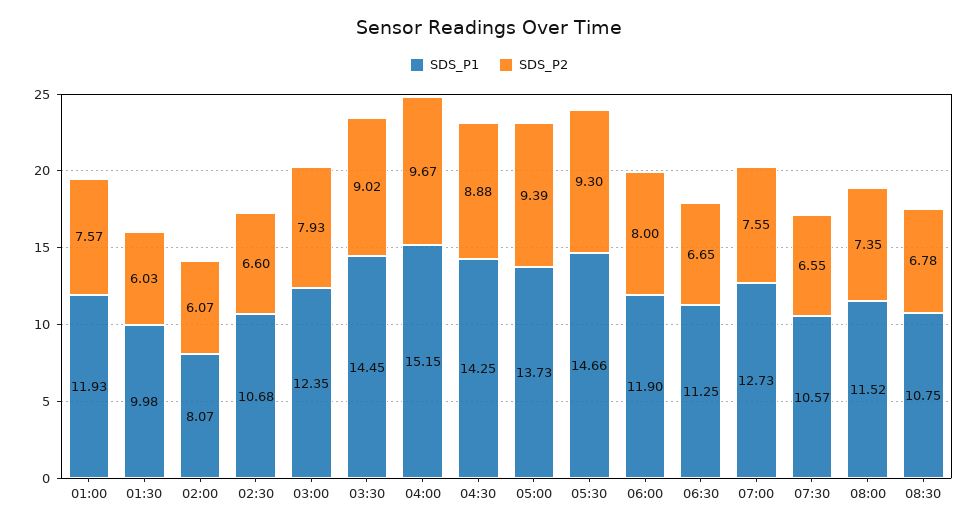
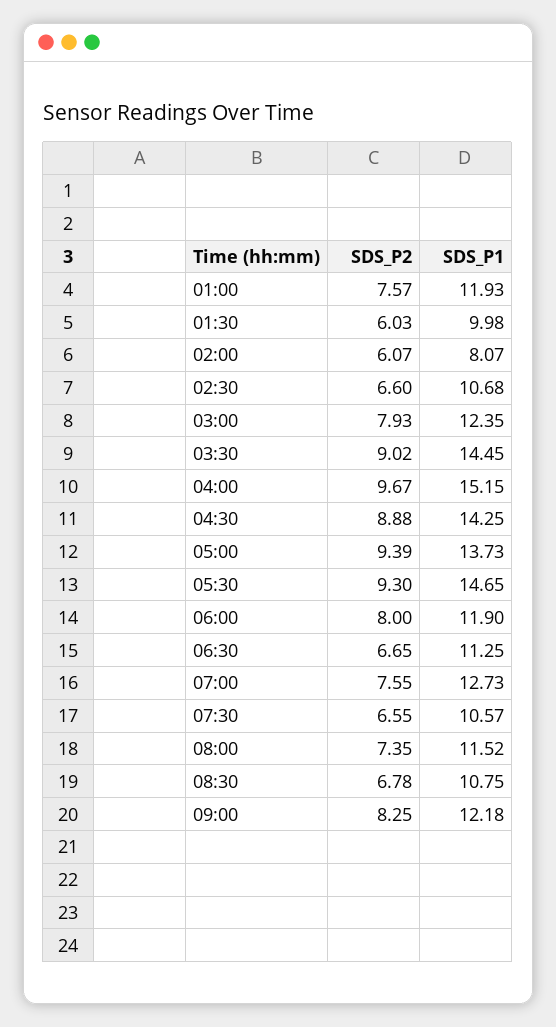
SDS_P1, 05:30: 14.66 -> 14.65
SDS_P2, 09:00: none -> 8.25
SDS_P1, 09:00: none -> 12.18

